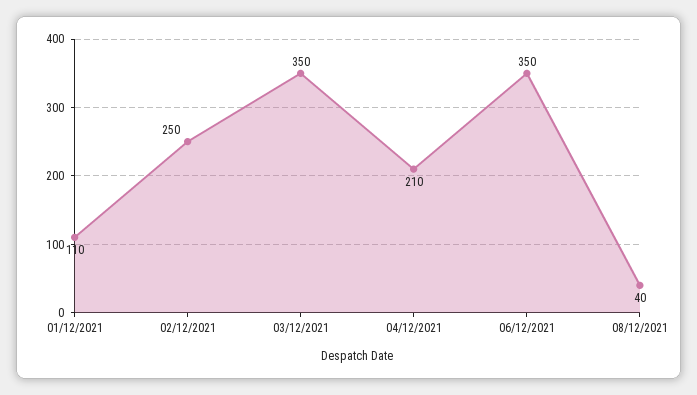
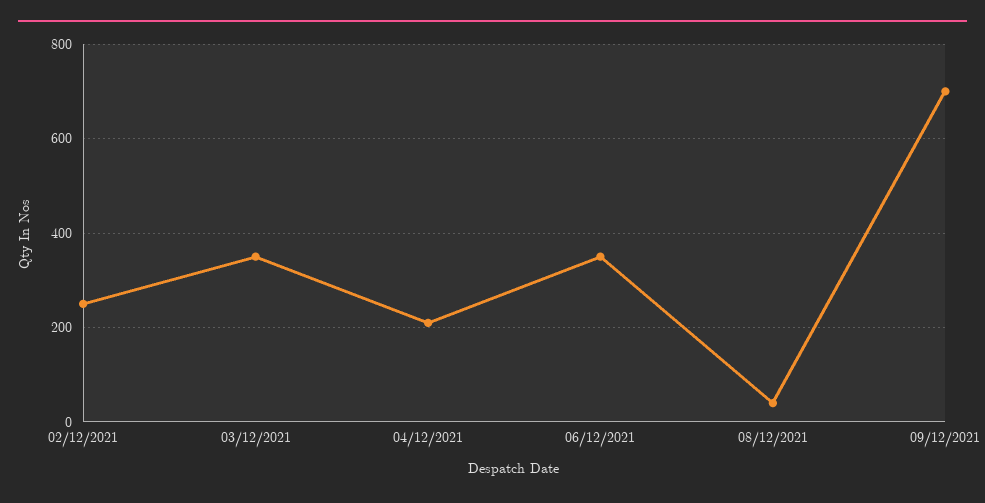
01/12/2021: 110 -> none
09/12/2021: none -> 700

